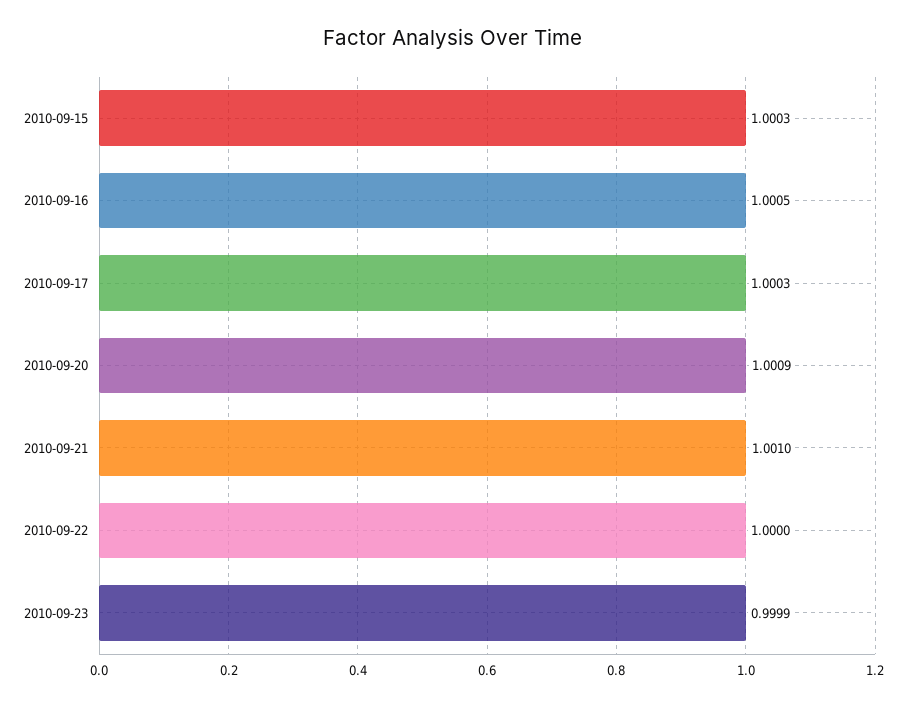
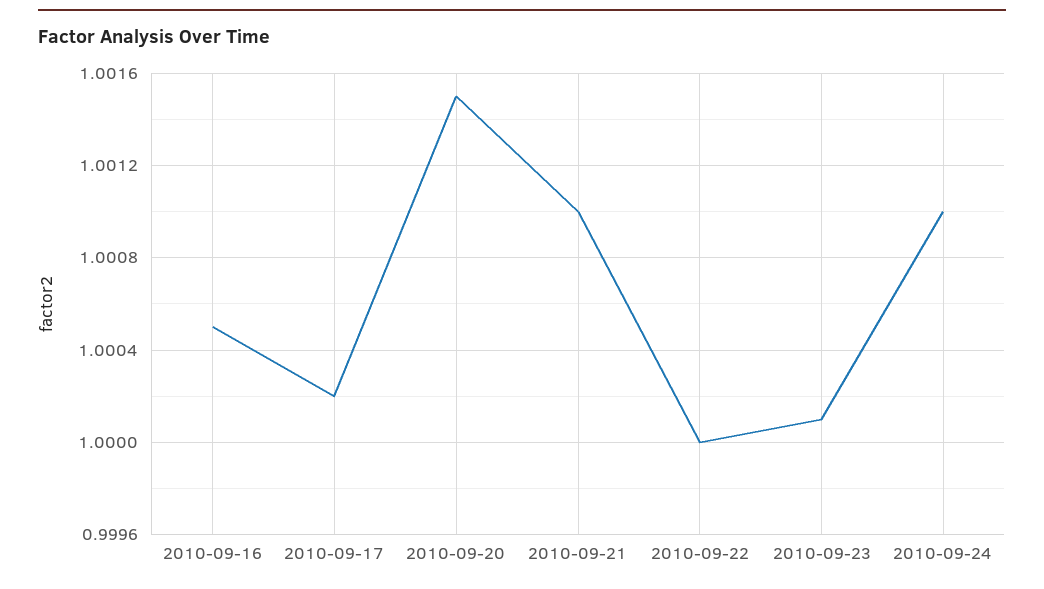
2010-09-15: 1.0003 -> none
2010-09-17: 1.0003 -> 1.0002
2010-09-20: 1.0009 -> 1.0015
2010-09-23: 0.9999 -> 1.0001
2010-09-24: none -> 1.001

